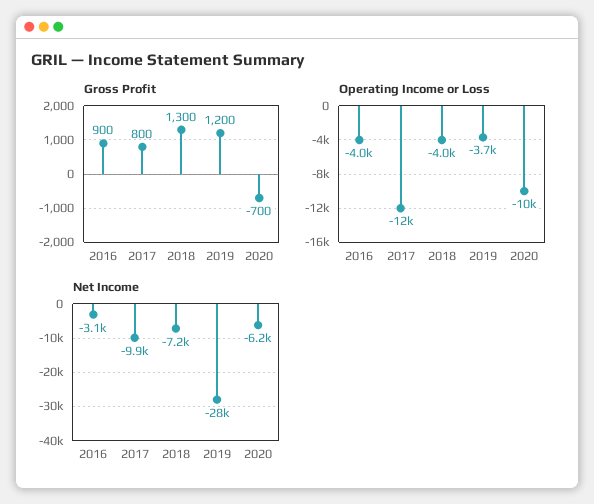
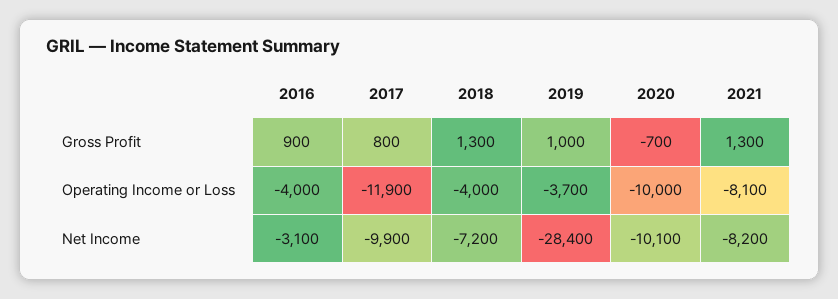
Gross Profit, 2019: 1200 -> 1000
Net Income, 2020: -6200 -> -10100
Gross Profit, 2021: none -> 1300
Operating Income or Loss, 2021: none -> -8100
Net Income, 2021: none -> -8200

